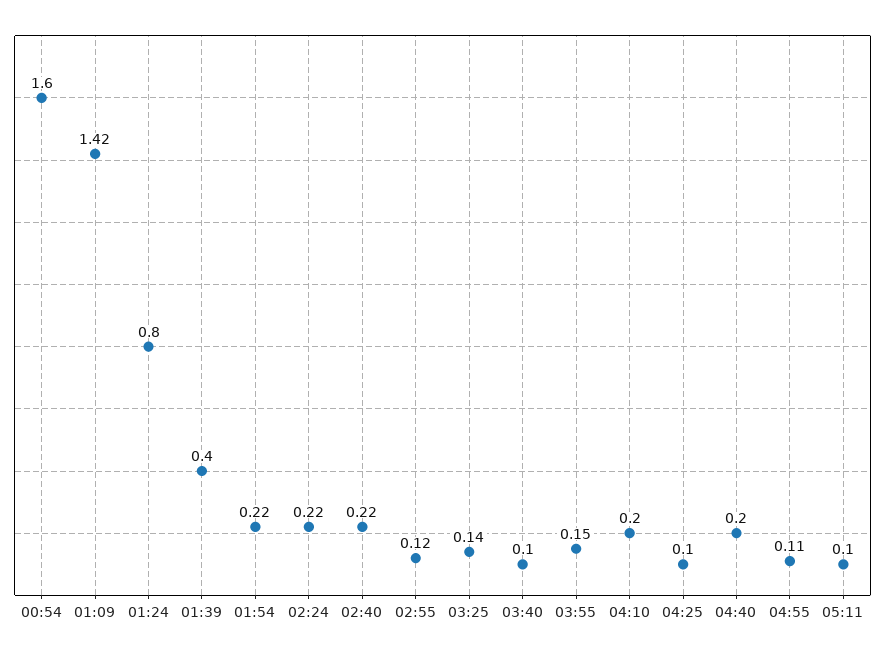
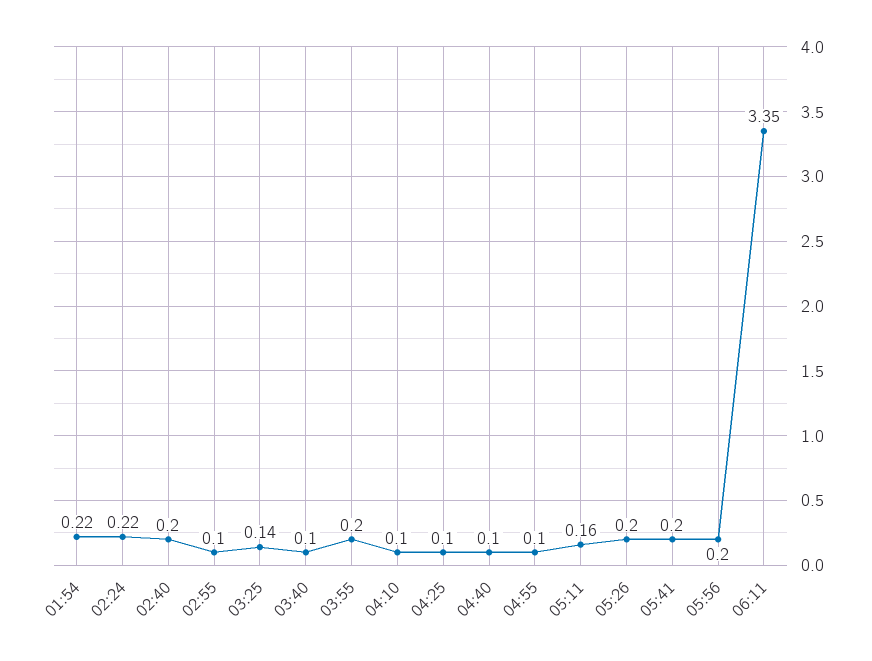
00:54: 1.6 -> none
01:09: 1.42 -> none
01:24: 0.8 -> none
01:39: 0.4 -> none
02:40: 0.22 -> 0.2
02:55: 0.12 -> 0.1
03:55: 0.15 -> 0.2
04:10: 0.2 -> 0.1
04:40: 0.2 -> 0.1
04:55: 0.11 -> 0.1
05:11: 0.1 -> 0.16
05:26: none -> 0.2
05:41: none -> 0.2
05:56: none -> 0.2
06:11: none -> 3.35

